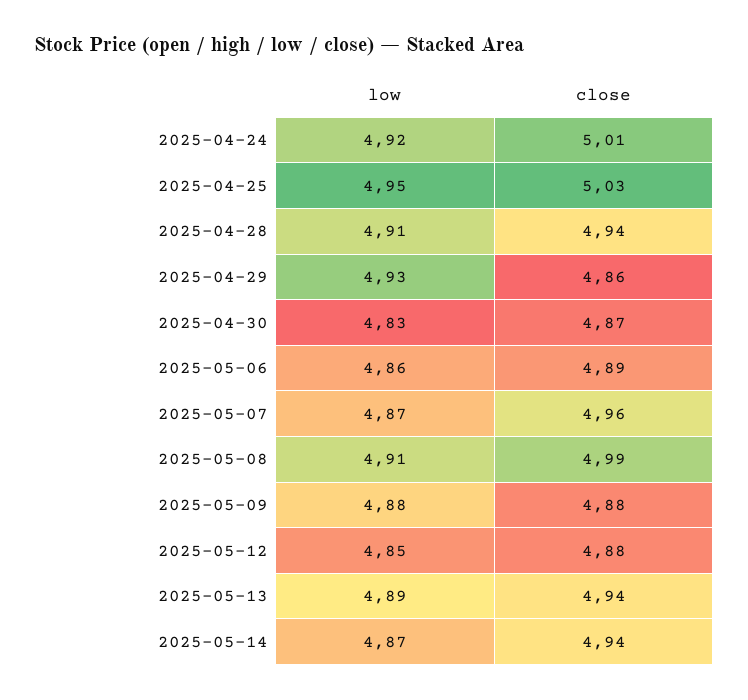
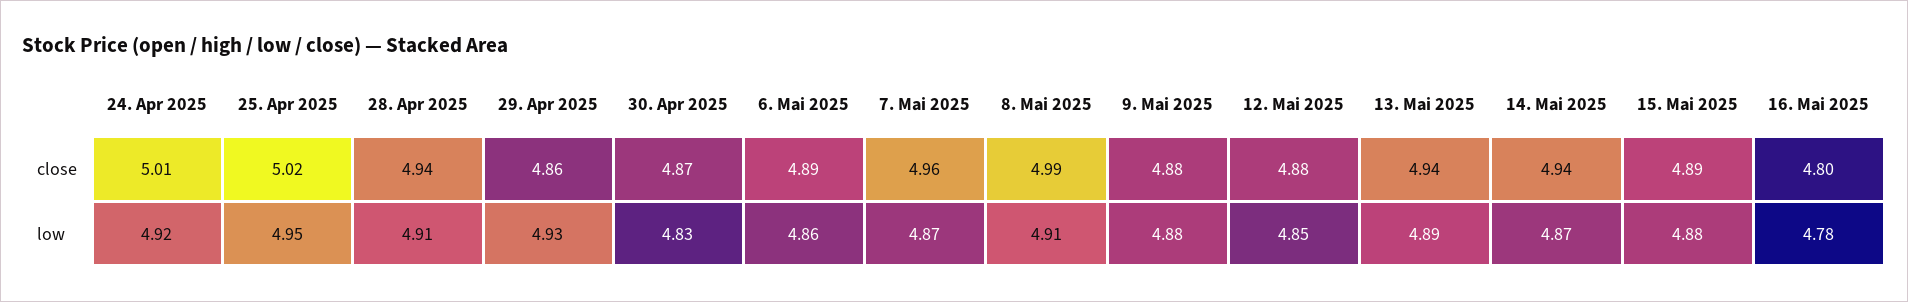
close, 2025-04-25: 5.03 -> 5.02
close, 15. Mai 2025: none -> 4.89
close, 16. Mai 2025: none -> 4.8
low, 15. Mai 2025: none -> 4.88
low, 16. Mai 2025: none -> 4.78

